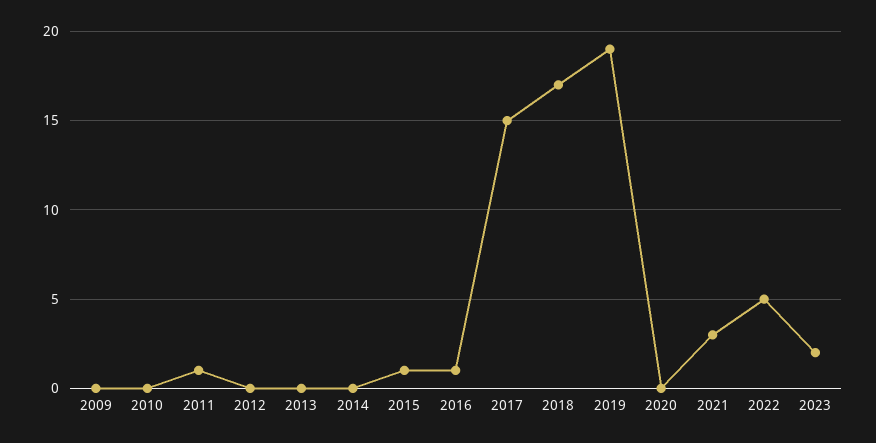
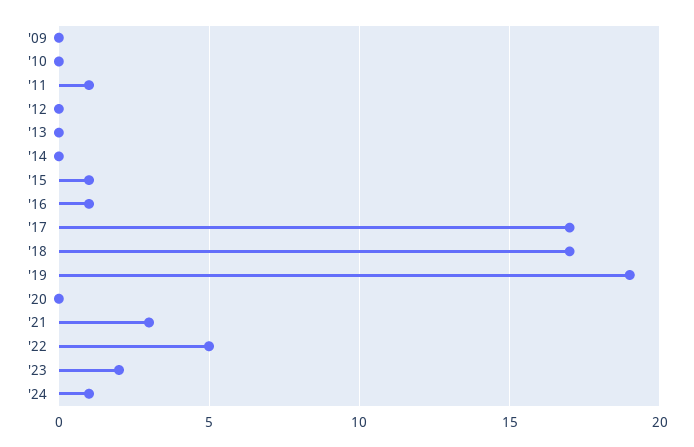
2017: 15 -> 17
'24: none -> 1

